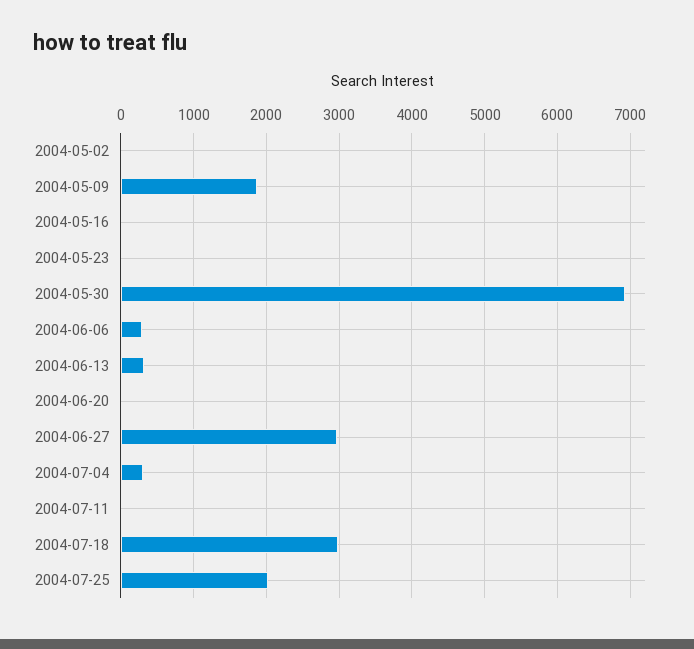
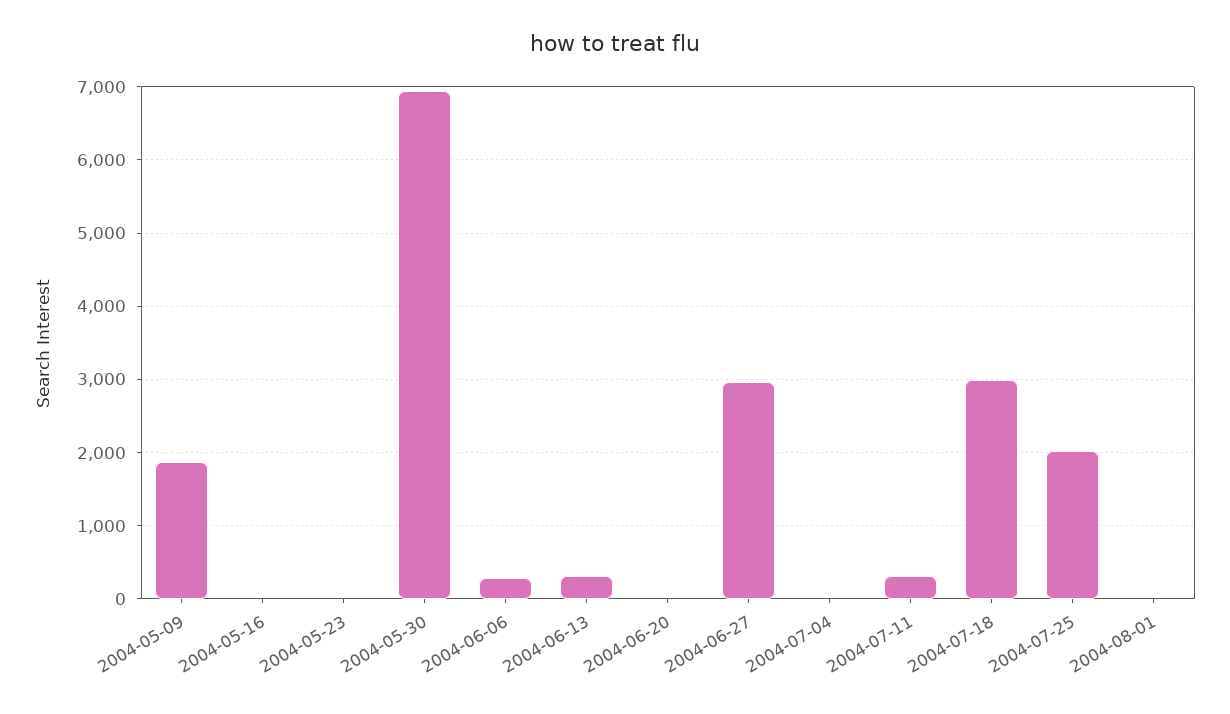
2004-05-02: 0 -> none
2004-07-04: 300 -> 0
2004-07-11: 0 -> 300
2004-08-01: none -> 0

